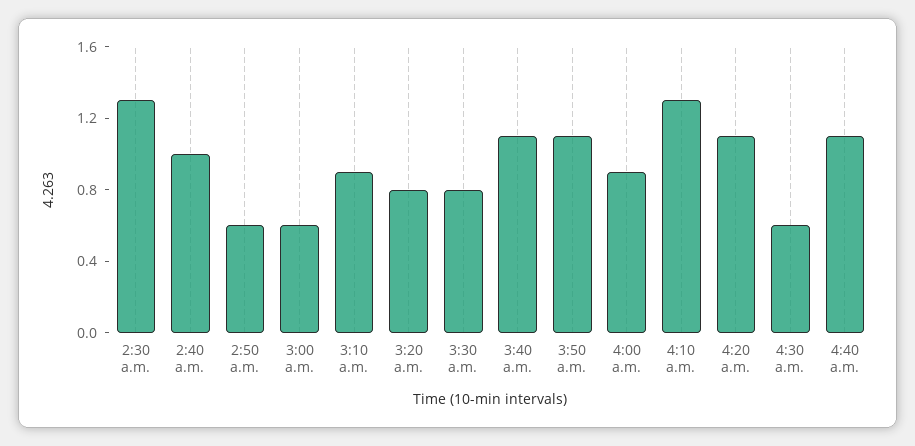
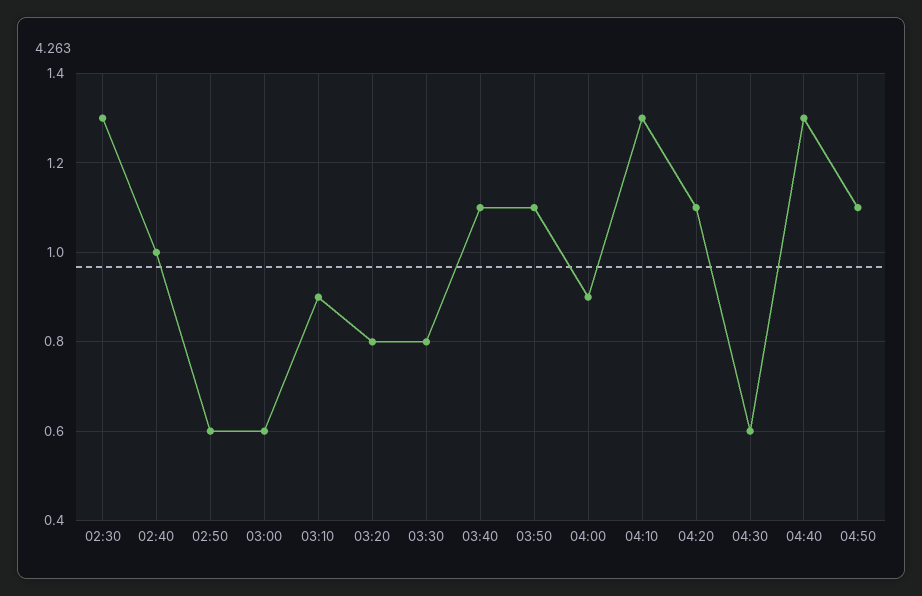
4:40 a.m.: 1.1 -> 1.3
04:50: none -> 1.1

